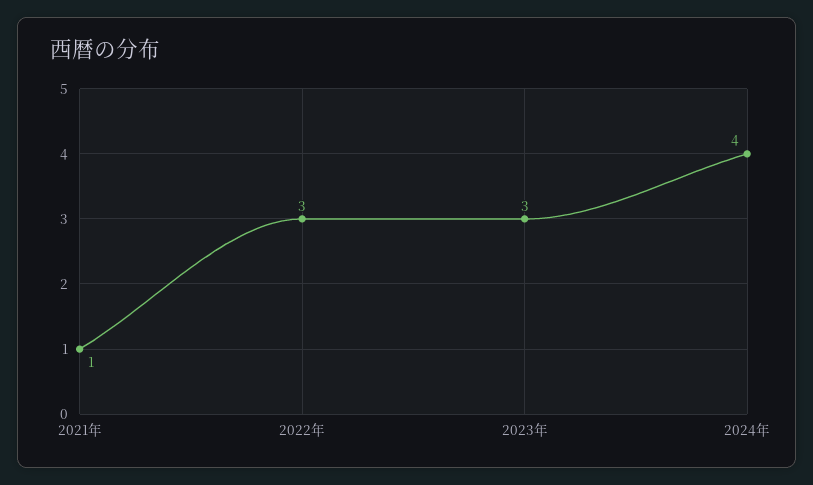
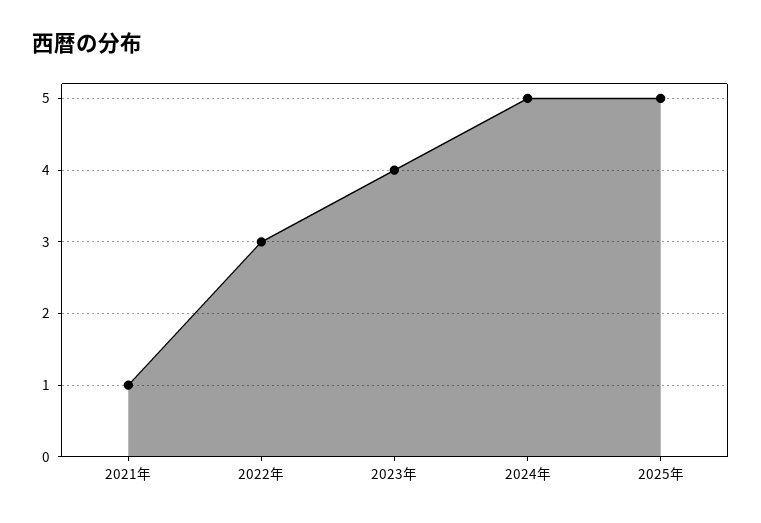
2023年: 3 -> 4
2024年: 4 -> 5
2025年: none -> 5

